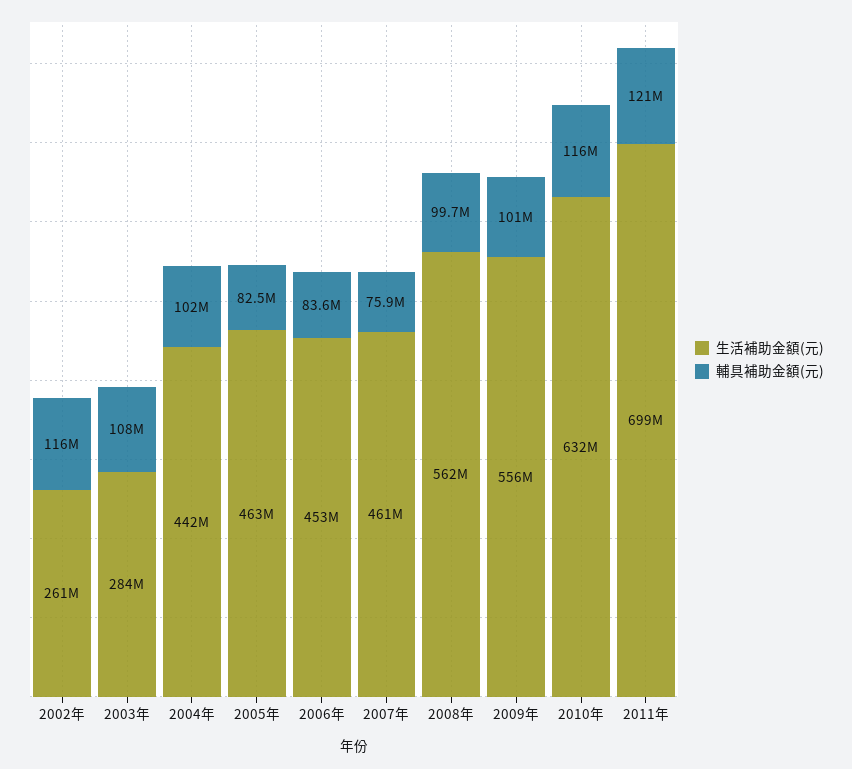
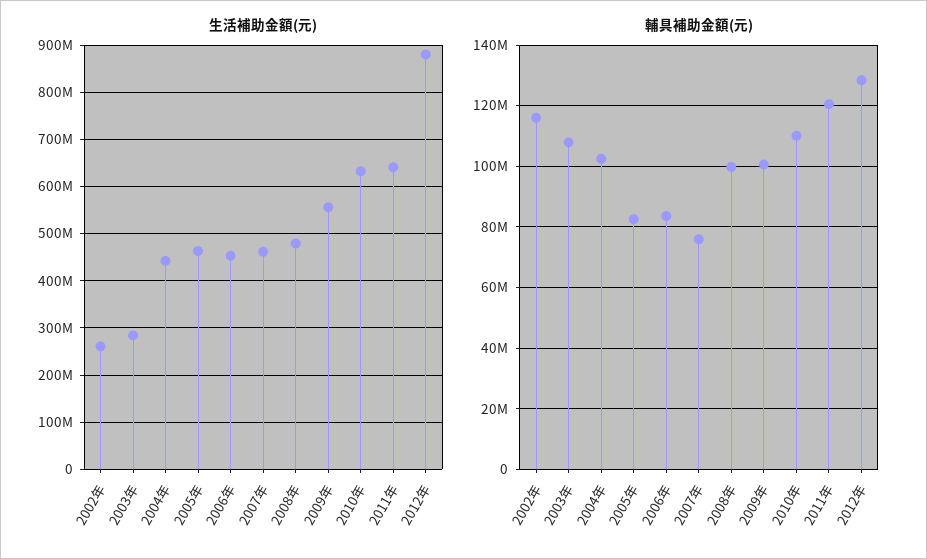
生活補助金額(元), 2008年: 562000000 -> 480000000
輔具補助金額(元), 2010年: 116000000 -> 110000000
生活補助金額(元), 2011年: 699000000 -> 640000000
生活補助金額(元), 2012年: none -> 880000000
輔具補助金額(元), 2012年: none -> 128000000

